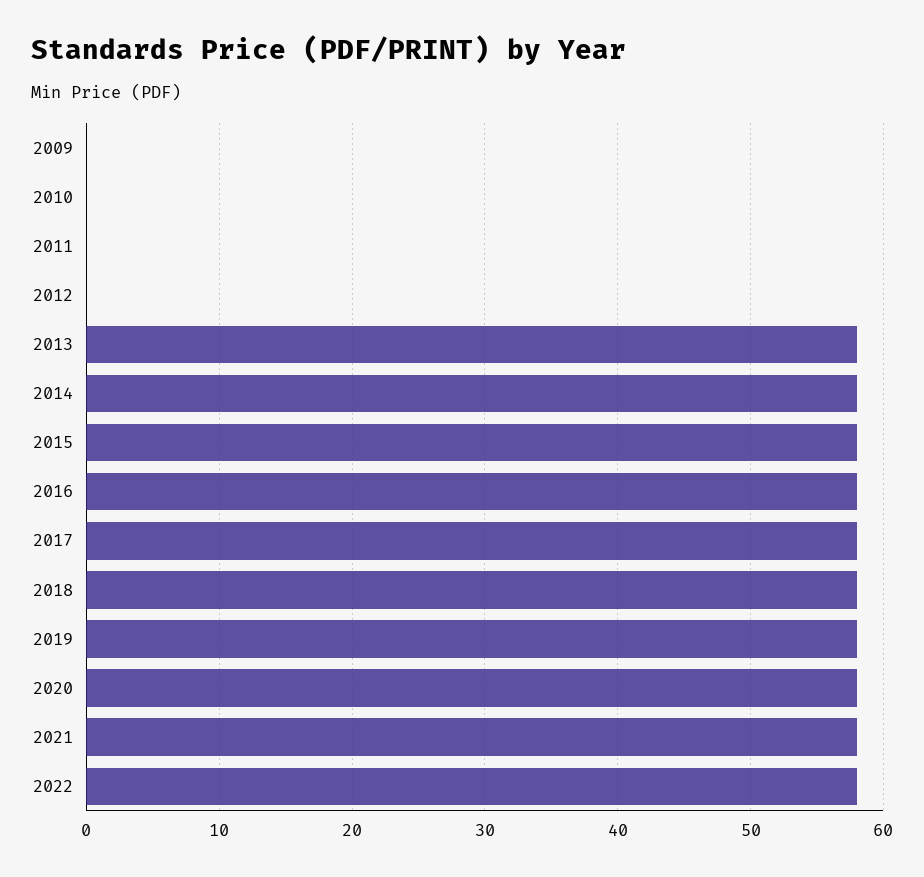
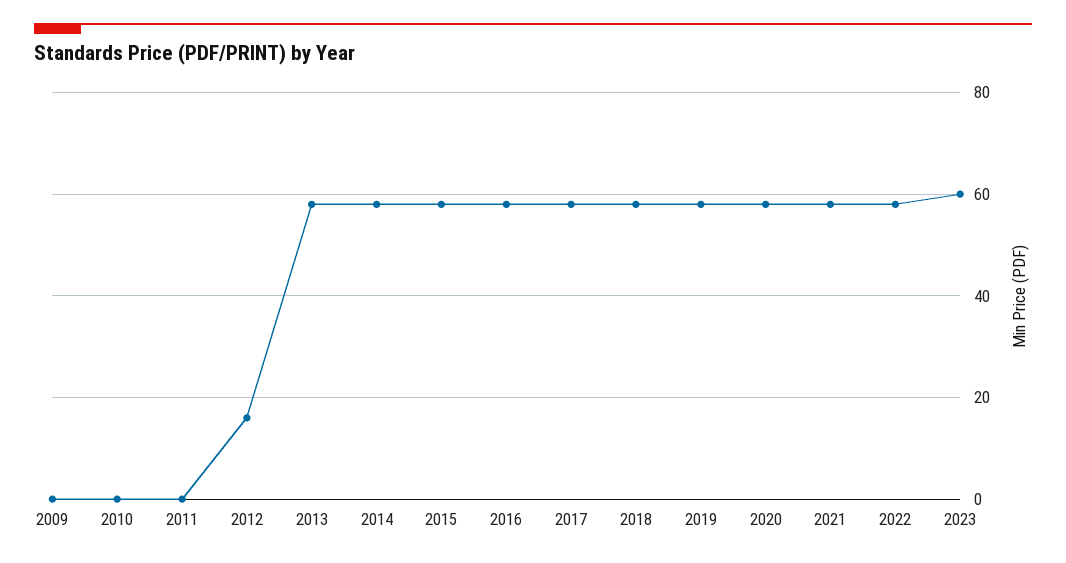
2012: 0 -> 15
2023: none -> 60

